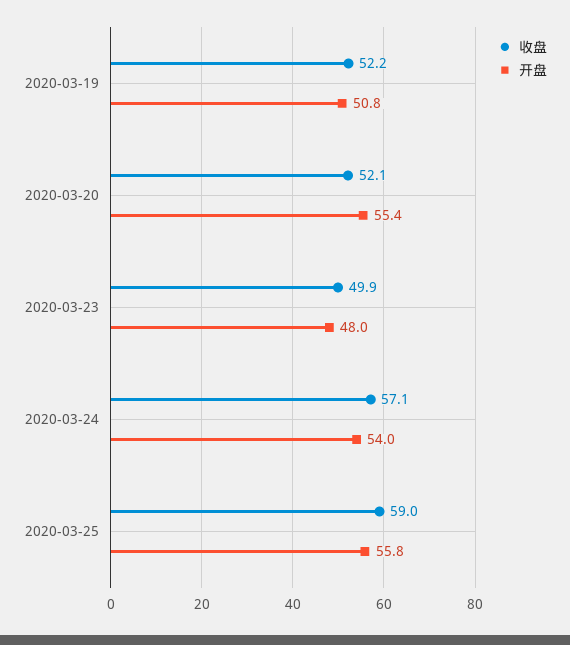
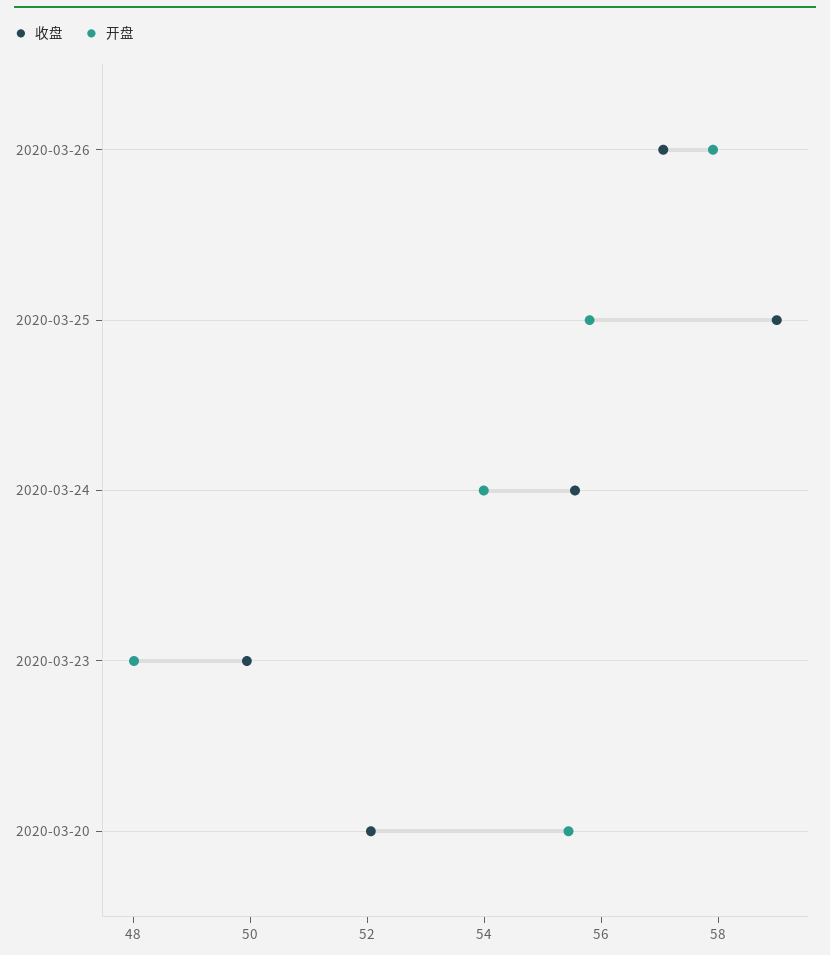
收盘, 2020-03-19: 52.2 -> none
开盘, 2020-03-19: 50.8 -> none
收盘, 2020-03-24: 57.1 -> 55.5
收盘, 2020-03-26: none -> 57
开盘, 2020-03-26: none -> 58

